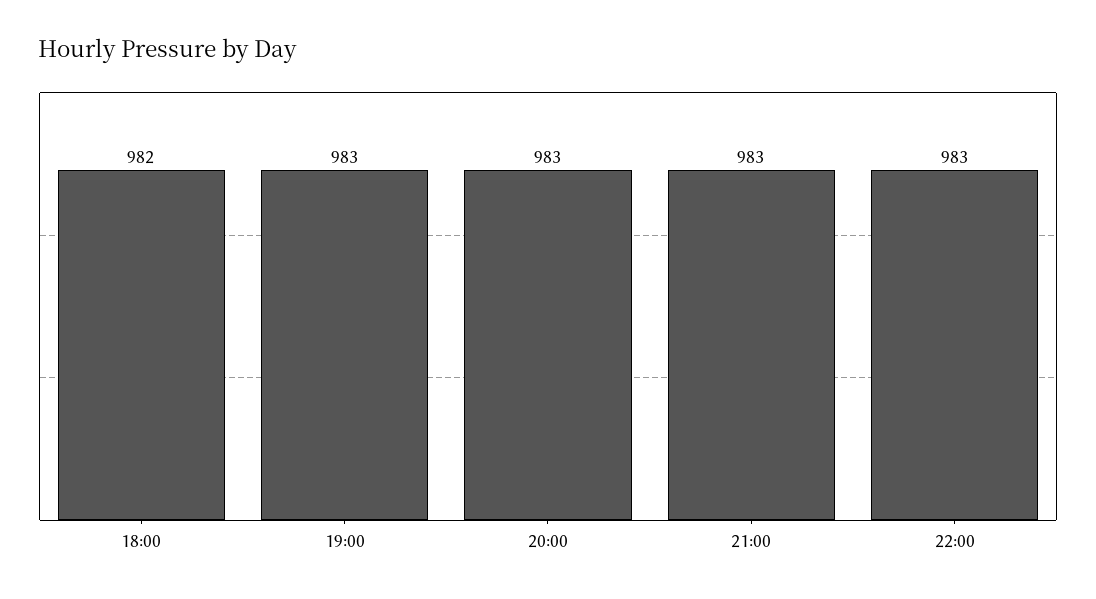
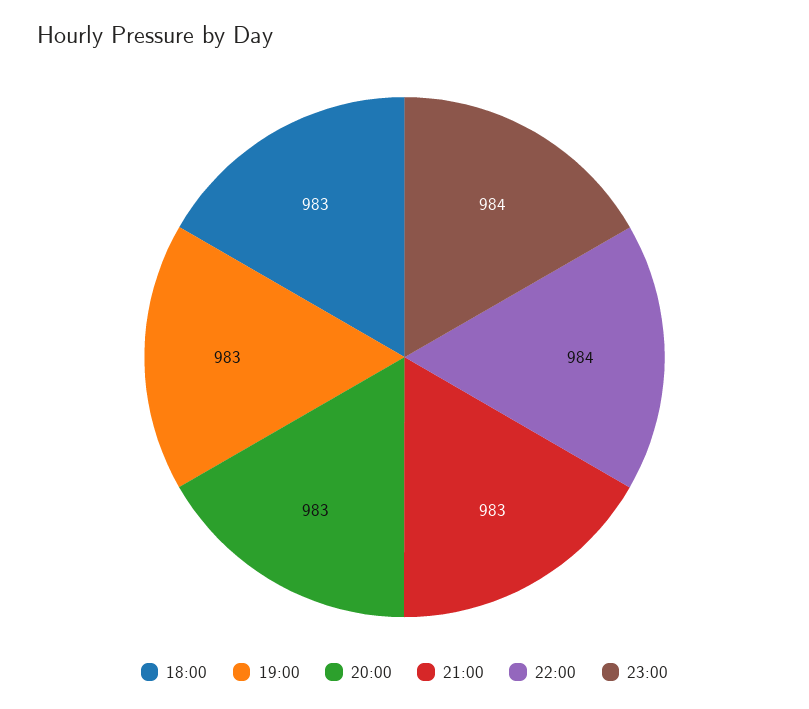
18:00: 982 -> 983
22:00: 983 -> 984
23:00: none -> 984

